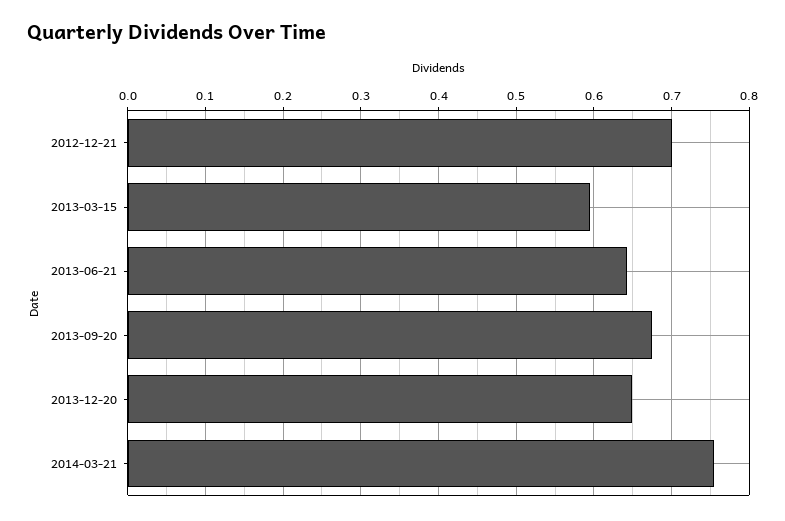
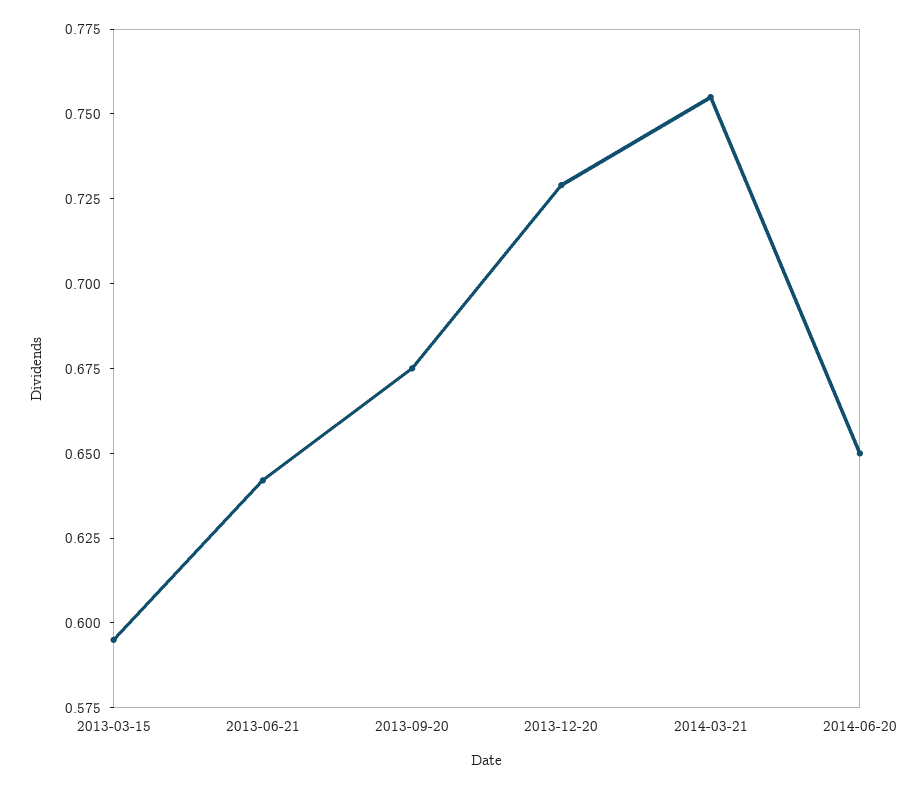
2012-12-21: 0.7 -> none
2013-12-20: 0.65 -> 0.73
2014-06-20: none -> 0.65

